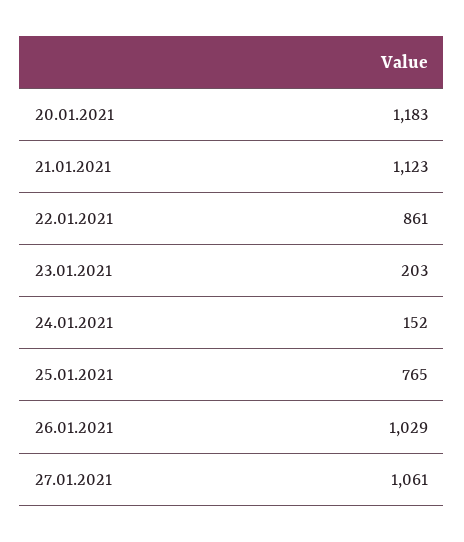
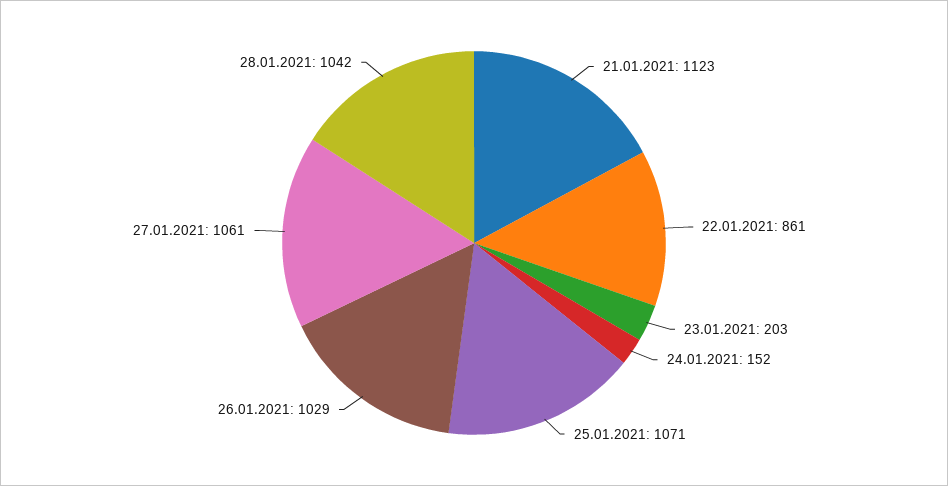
20.01.2021: 1183 -> none
25.01.2021: 765 -> 1071
28.01.2021: none -> 1042

